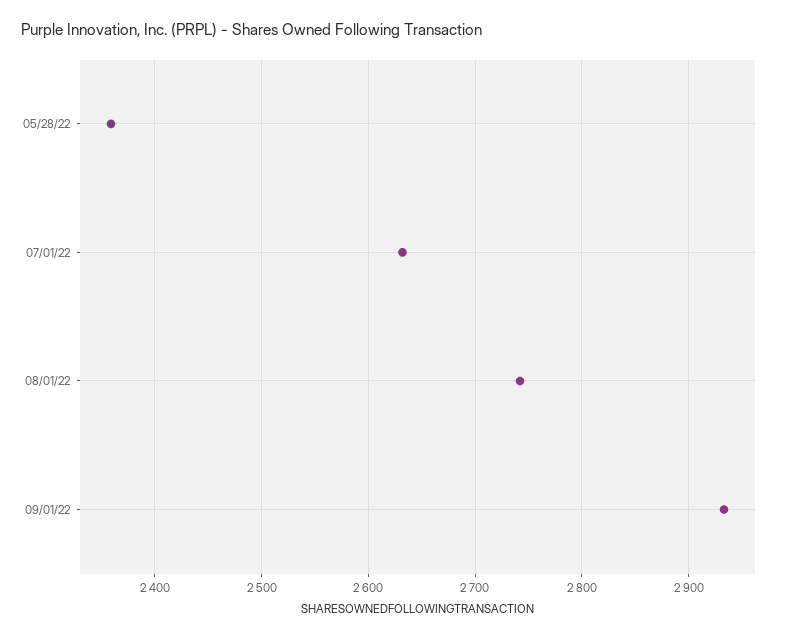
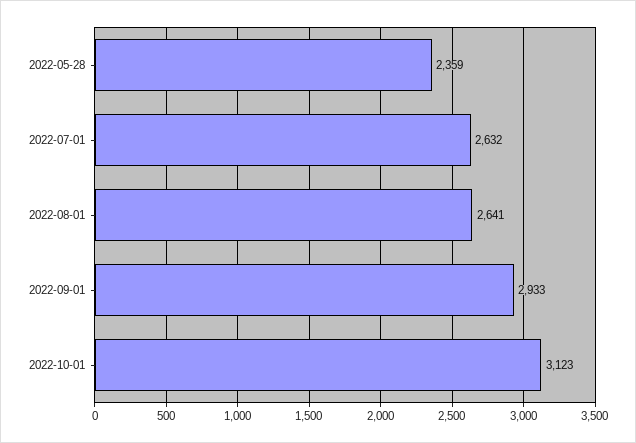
08/01/22: 2740 -> 2641
2022-10-01: none -> 3123

